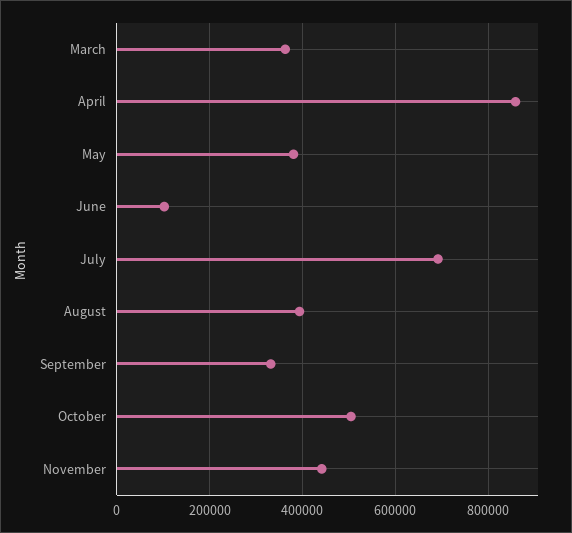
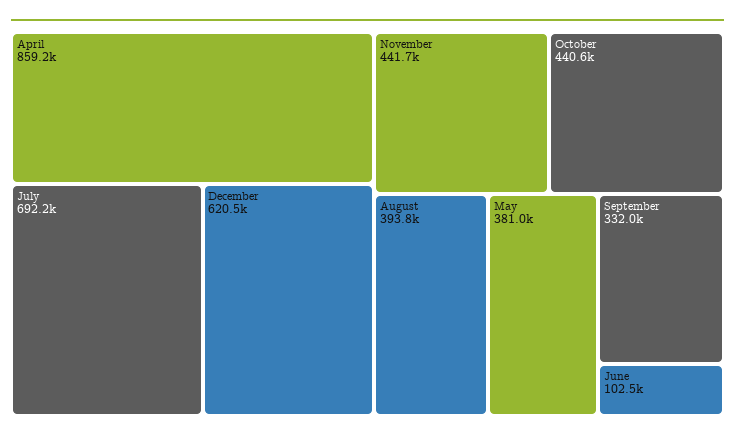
March: 360000 -> none
October: 500000 -> 440600
December: none -> 620500

